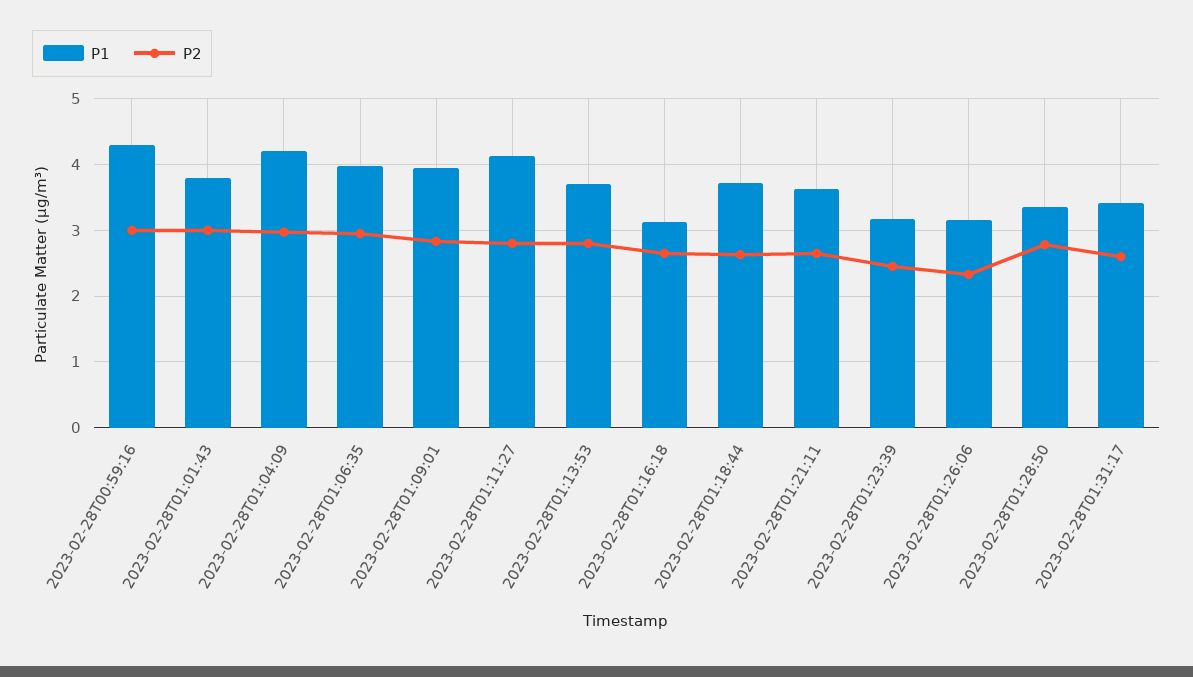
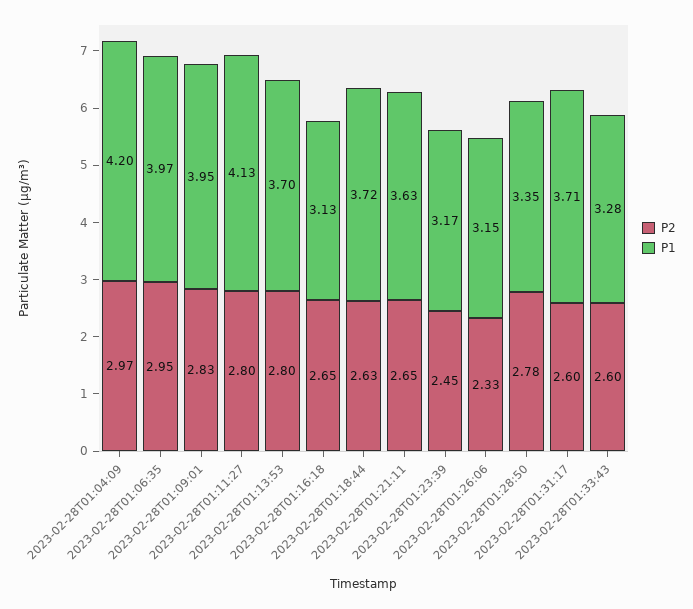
P1, 2023-02-28T00:59:16: 4.3 -> none
P2, 2023-02-28T00:59:16: 3 -> none
P1, 2023-02-28T01:01:43: 3.8 -> none
P2, 2023-02-28T01:01:43: 3 -> none
P1, 2023-02-28T01:31:17: 3.4 -> 3.71
P2, 2023-02-28T01:33:43: none -> 2.6
P1, 2023-02-28T01:33:43: none -> 3.28

